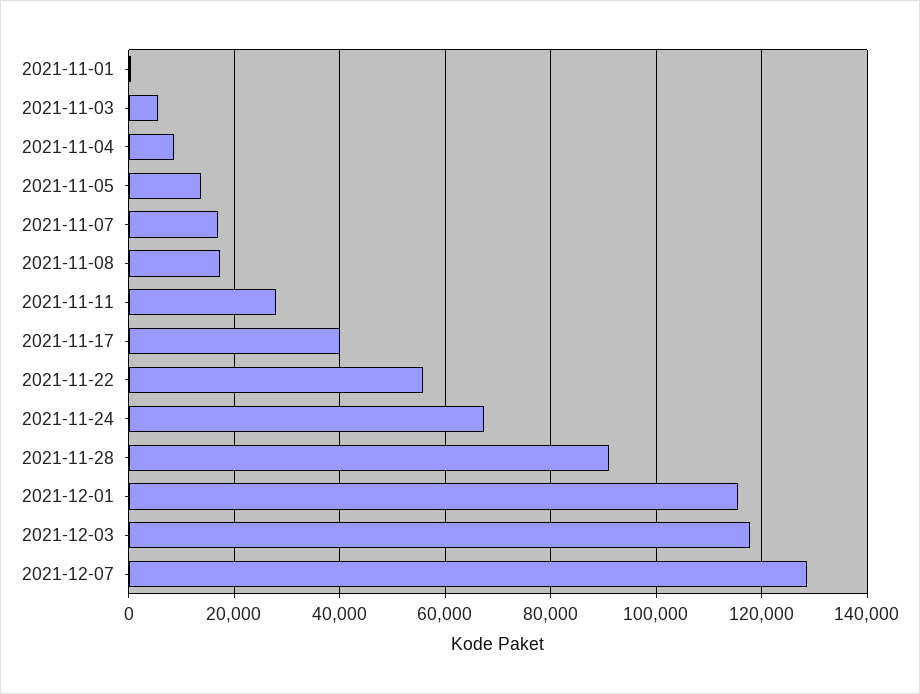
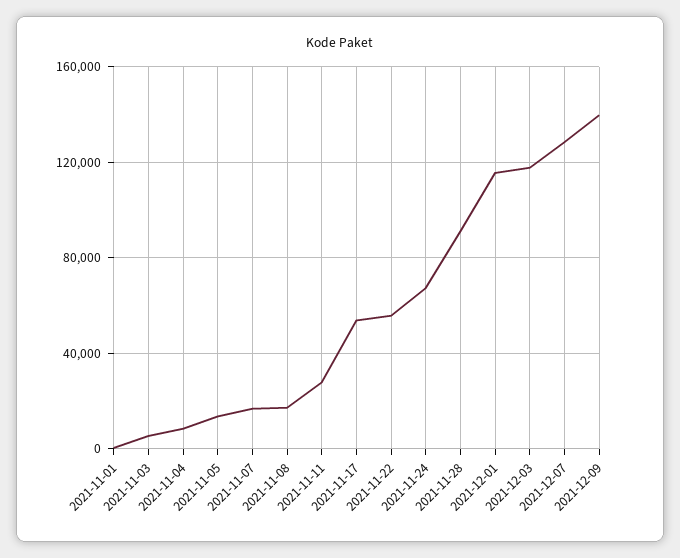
2021-11-17: 40000 -> 55000
2021-12-09: none -> 140000

